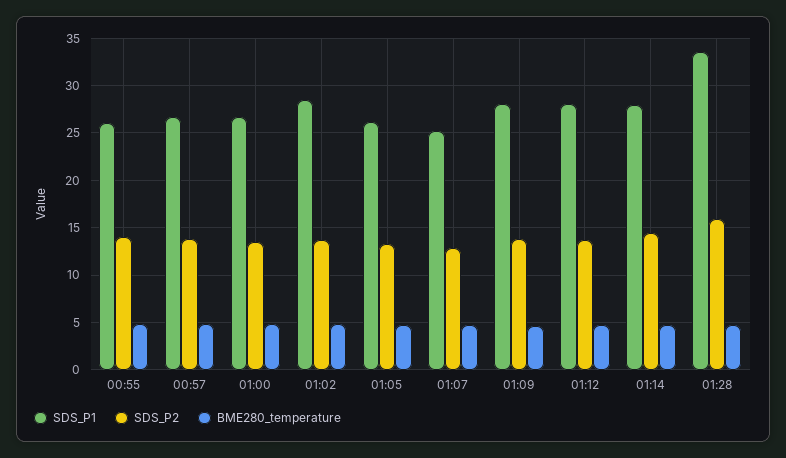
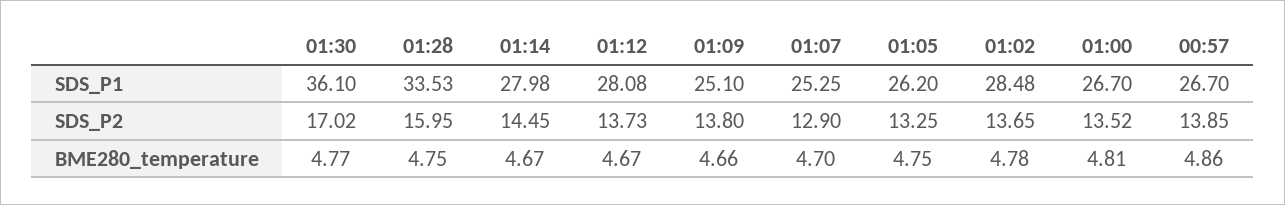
SDS_P1, 00:55: 26 -> none
SDS_P2, 00:55: 14 -> none
BME280_temperature, 00:55: 5 -> none
SDS_P1, 01:09: 28 -> 25.1
SDS_P1, 01:30: none -> 36.1
SDS_P2, 01:30: none -> 17.02
BME280_temperature, 01:30: none -> 4.77

